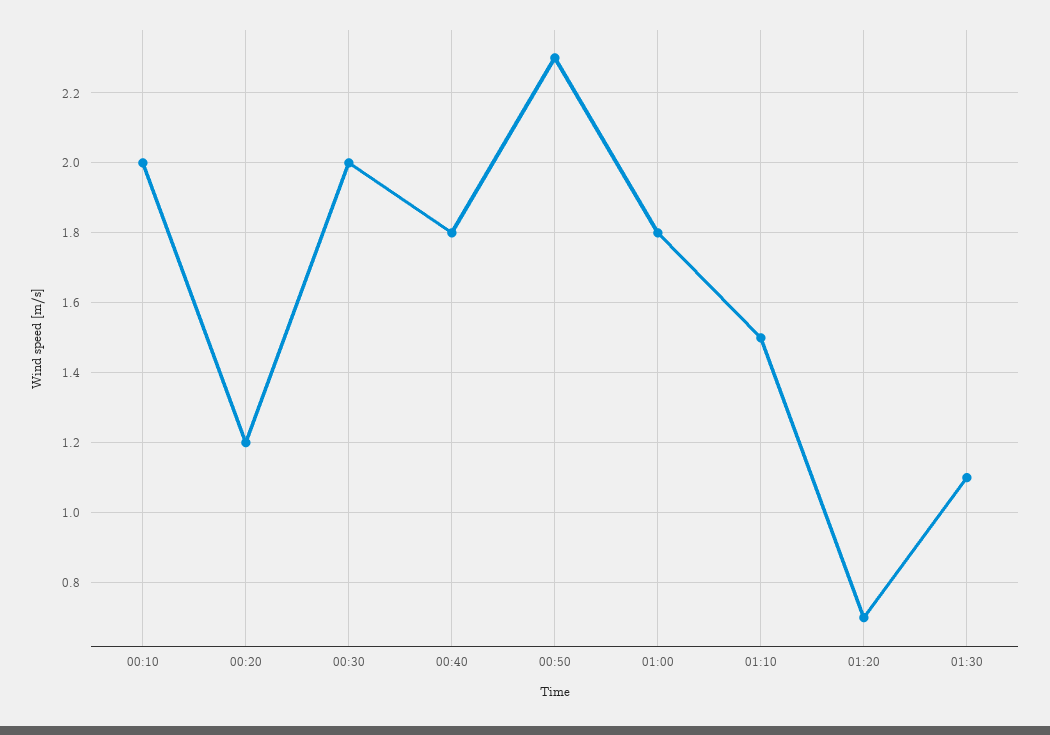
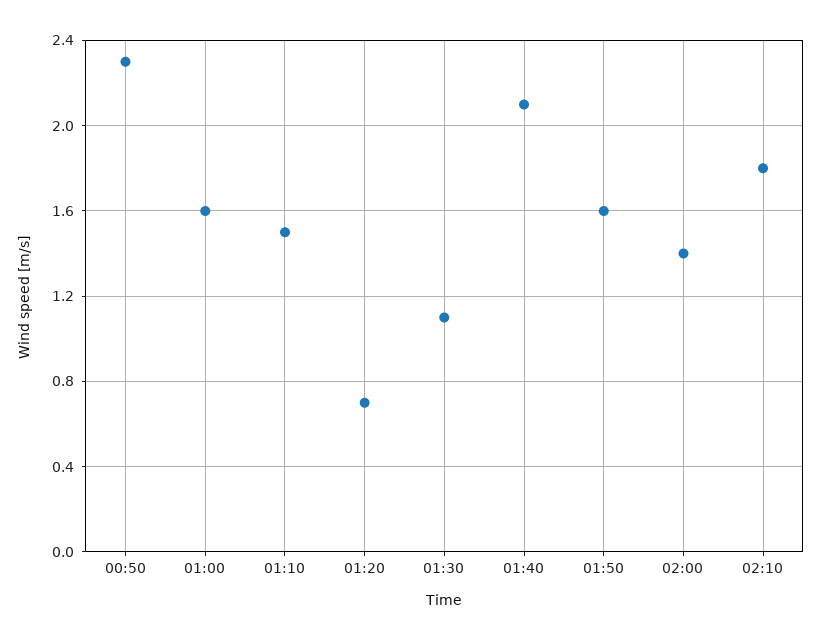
00:10: 2 -> none
00:20: 1.2 -> none
00:30: 2 -> none
00:40: 1.8 -> none
01:00: 1.8 -> 1.6
01:40: none -> 2.1
01:50: none -> 1.6
02:00: none -> 1.4
02:10: none -> 1.8

